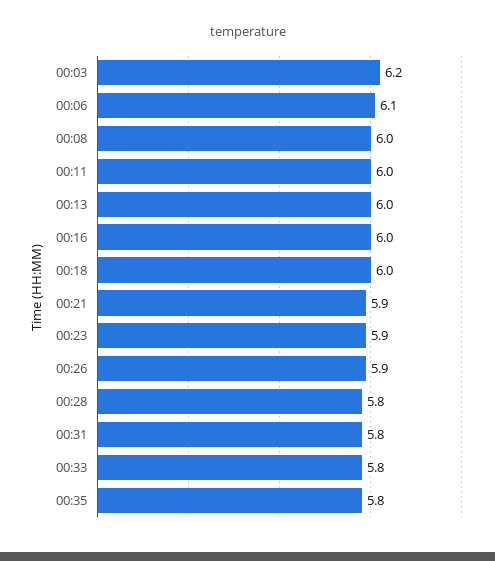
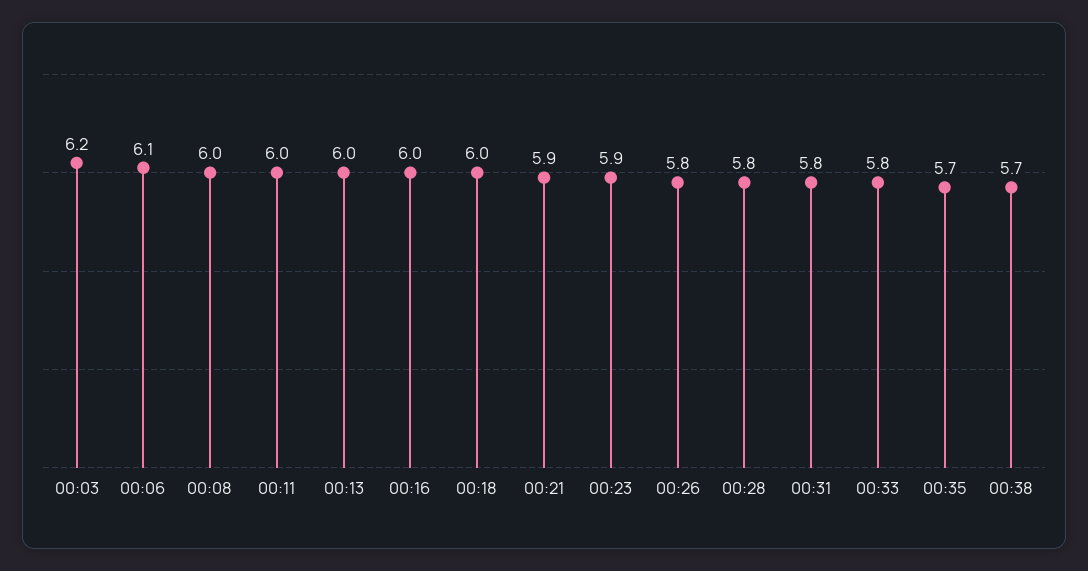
00:26: 5.9 -> 5.8
00:35: 5.8 -> 5.7
00:38: none -> 5.7

